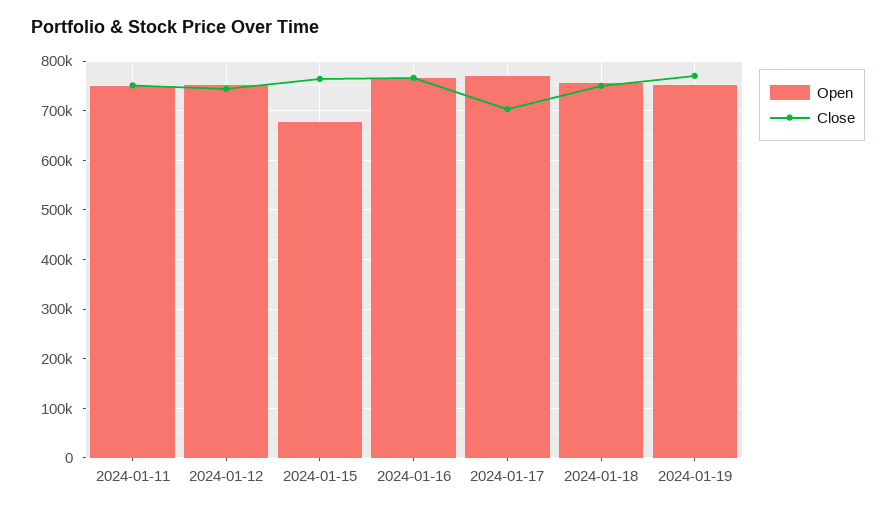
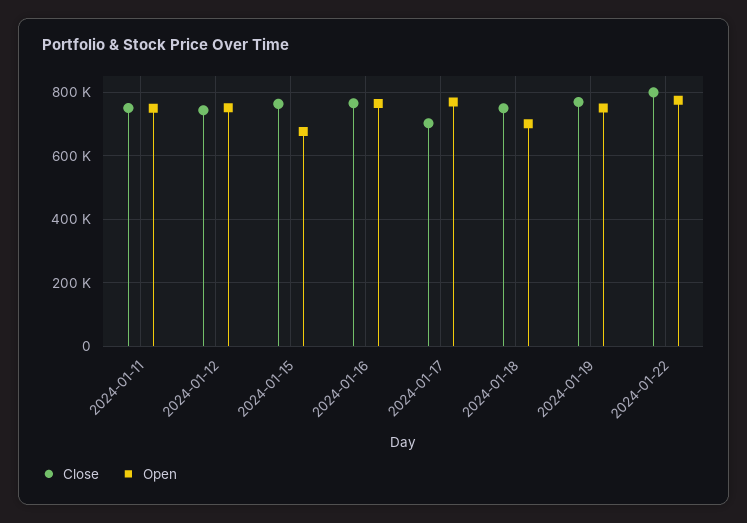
Open, 2024-01-18: 760000 -> 700000
Close, 2024-01-22: none -> 800000
Open, 2024-01-22: none -> 780000

